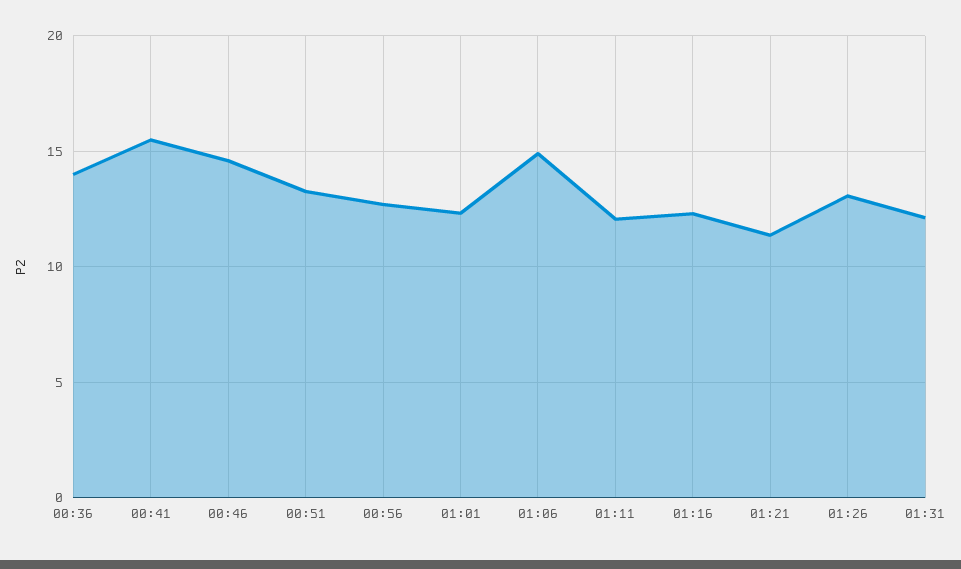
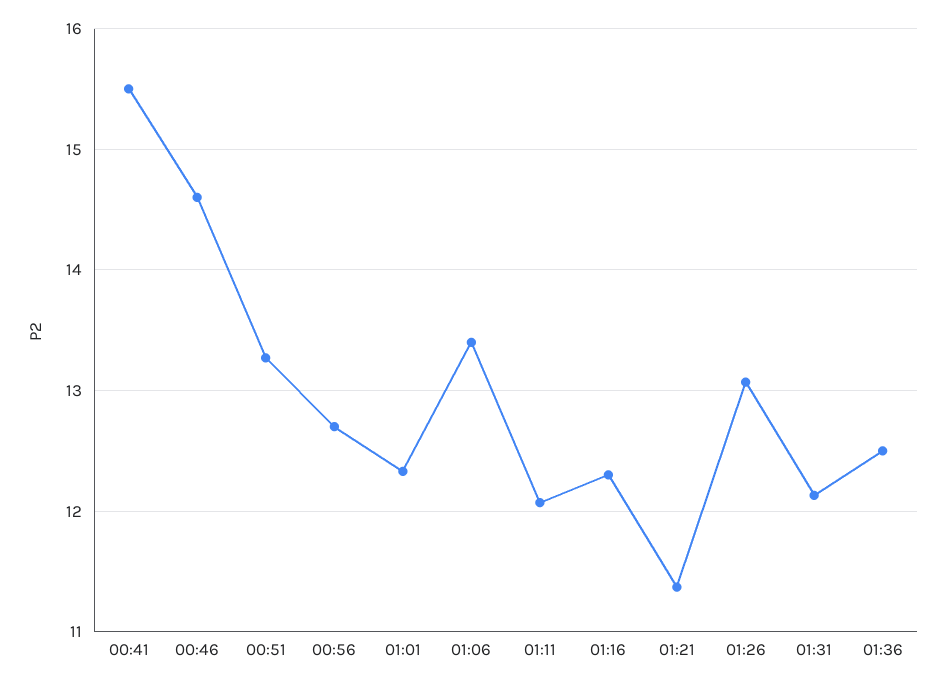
00:36: 14 -> none
01:06: 15 -> 13.4
01:36: none -> 12.5

